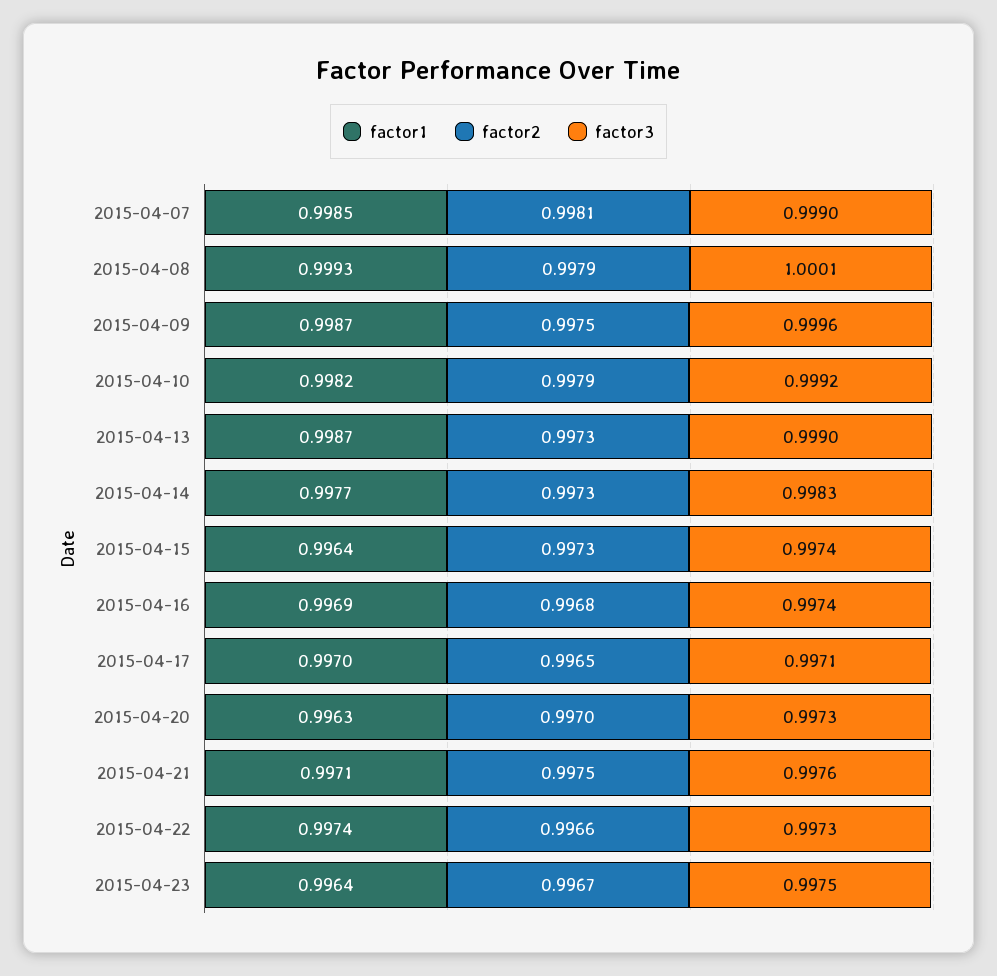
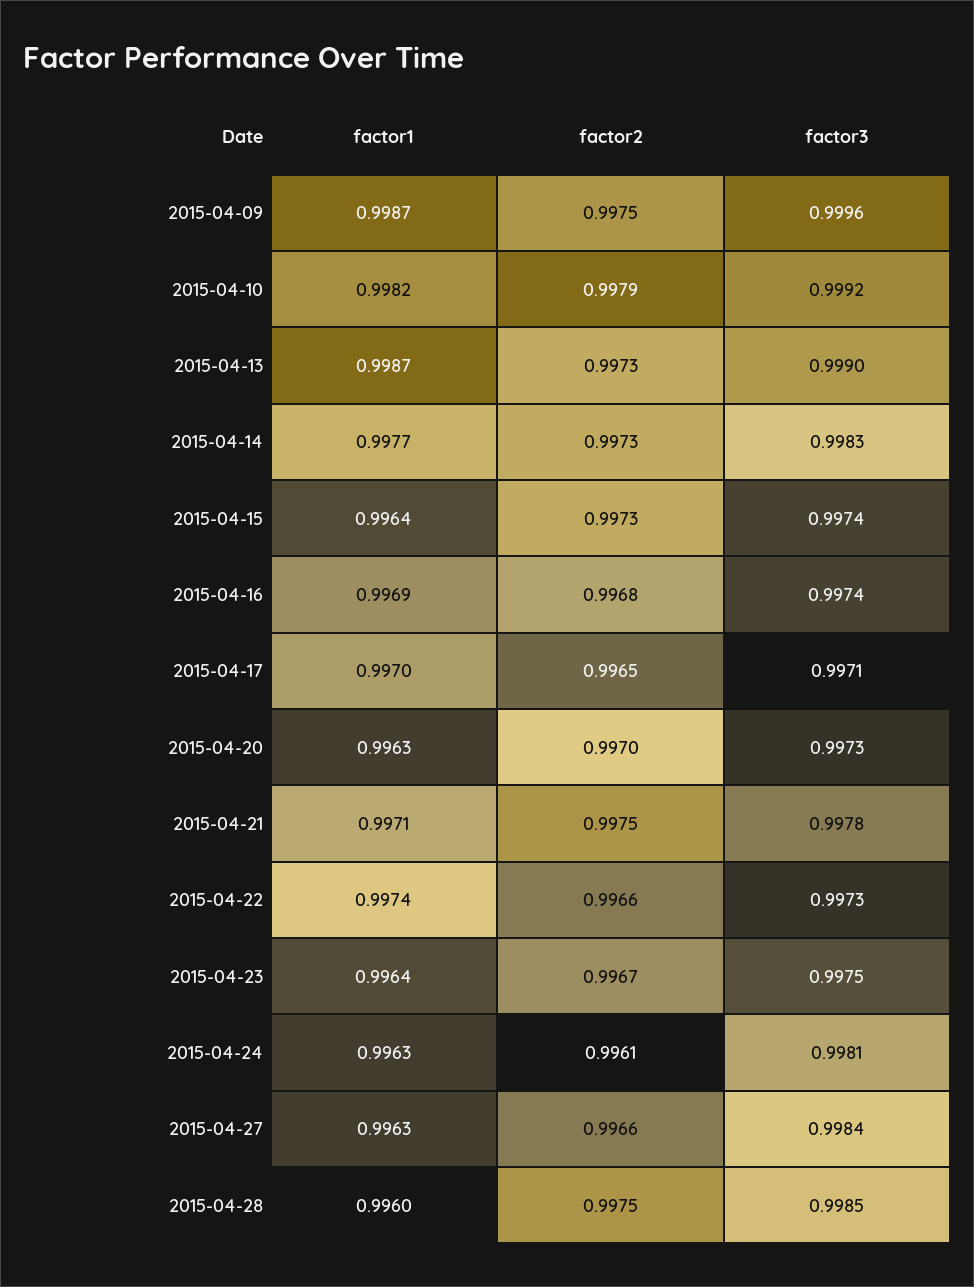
factor1, 2015-04-07: 0.9985 -> none
factor2, 2015-04-07: 0.9981 -> none
factor3, 2015-04-07: 0.999 -> none
factor1, 2015-04-08: 0.9993 -> none
factor2, 2015-04-08: 0.9979 -> none
factor3, 2015-04-08: 1.0001 -> none
factor3, 2015-04-21: 0.9976 -> 0.9978
factor1, 2015-04-24: none -> 0.9963
factor2, 2015-04-24: none -> 0.9961
factor3, 2015-04-24: none -> 0.9981
factor1, 2015-04-27: none -> 0.9963
factor2, 2015-04-27: none -> 0.9966
factor3, 2015-04-27: none -> 0.9984
factor1, 2015-04-28: none -> 0.996
factor2, 2015-04-28: none -> 0.9975
factor3, 2015-04-28: none -> 0.9985

